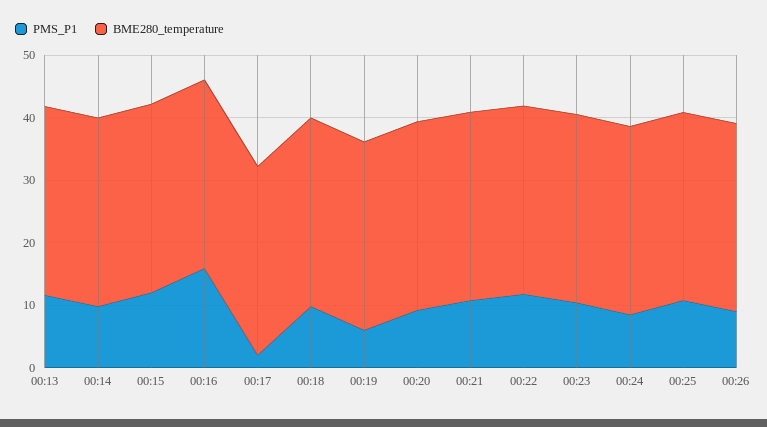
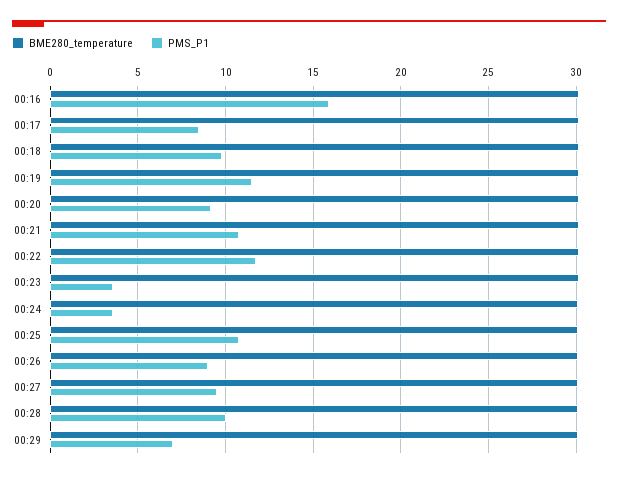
PMS_P1, 00:13: 12 -> none
BME280_temperature, 00:13: 30 -> none
PMS_P1, 00:14: 10 -> none
BME280_temperature, 00:14: 30 -> none
PMS_P1, 00:15: 12 -> none
BME280_temperature, 00:15: 30 -> none
PMS_P1, 00:17: 2 -> 8.5
PMS_P1, 00:19: 6 -> 11.5
PMS_P1, 00:23: 10 -> 3.5
PMS_P1, 00:24: 8 -> 3.5
BME280_temperature, 00:27: none -> 30
PMS_P1, 00:27: none -> 9.5
BME280_temperature, 00:28: none -> 30
PMS_P1, 00:28: none -> 10
BME280_temperature, 00:29: none -> 30
PMS_P1, 00:29: none -> 7

